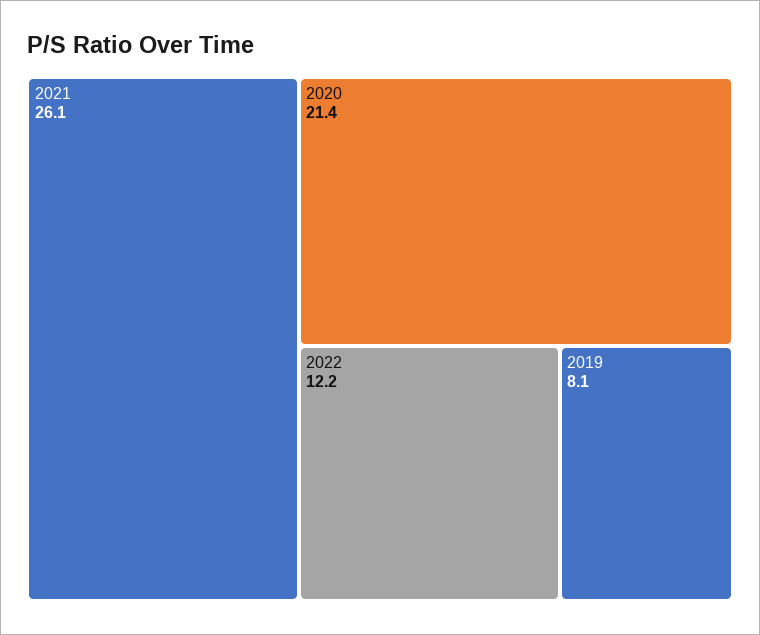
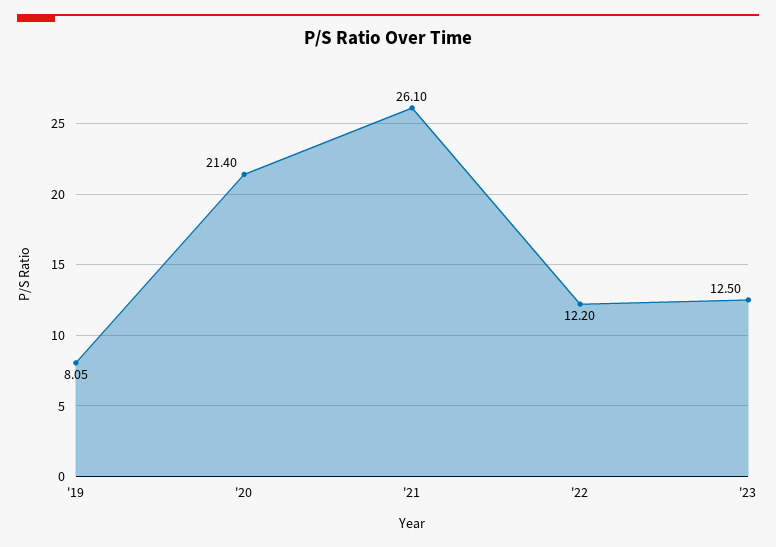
'23: none -> 12.5

